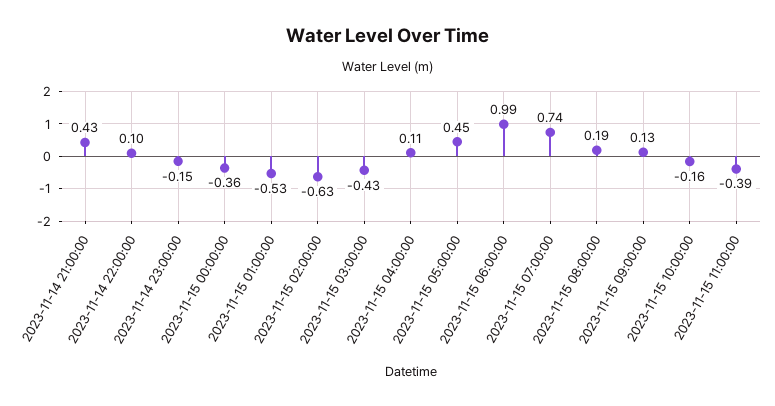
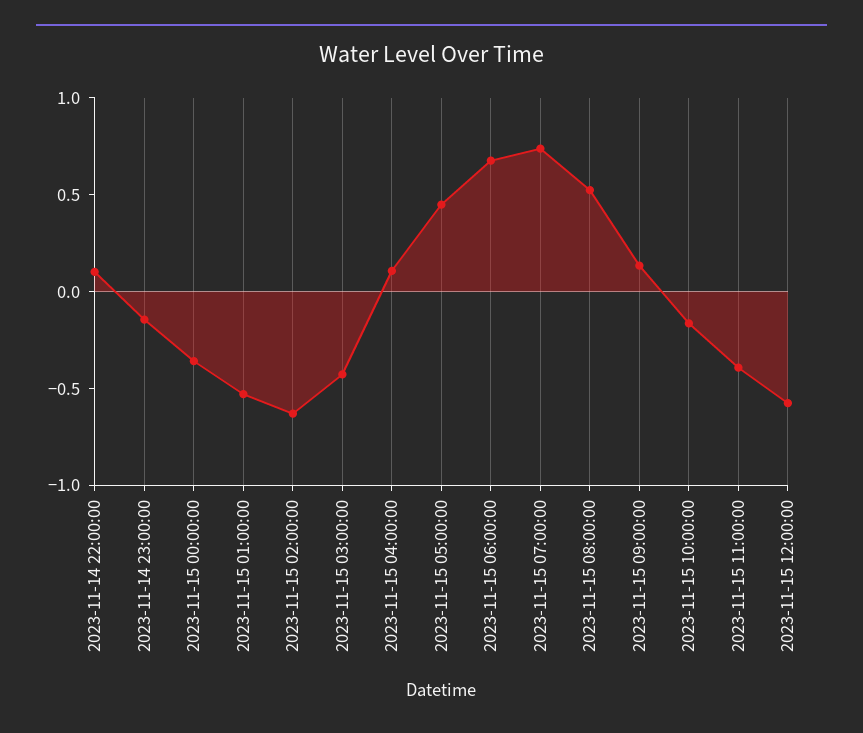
2023-11-14 21:00:00: 0.43 -> none
2023-11-15 06:00:00: 0.99 -> 0.7
2023-11-15 08:00:00: 0.19 -> 0.5
2023-11-15 12:00:00: none -> -0.6

